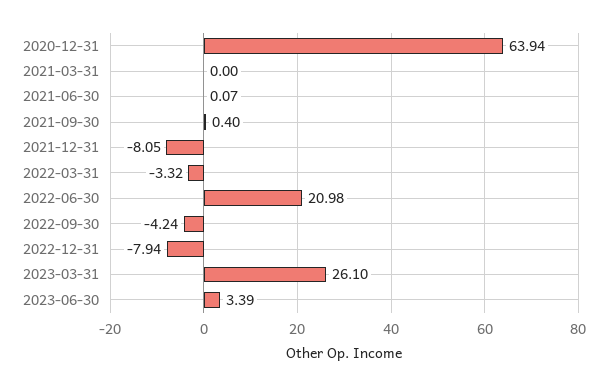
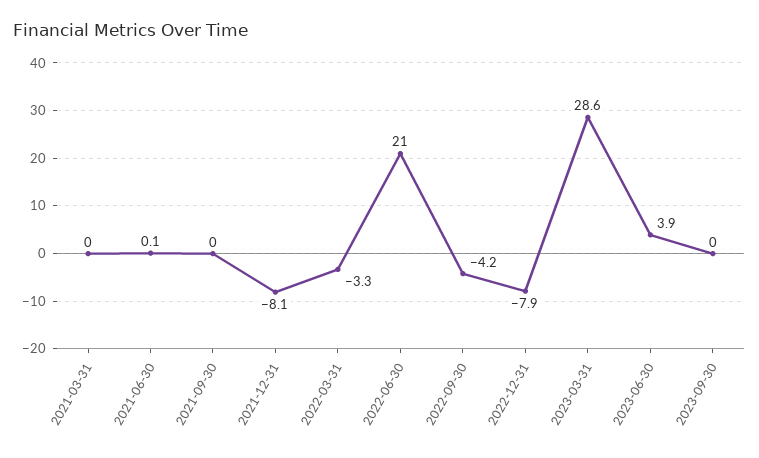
2020-12-31: 63.94 -> none
2021-09-30: 0.4 -> 0
2023-03-31: 26.1 -> 28.6
2023-06-30: 3.39 -> 3.9
2023-09-30: none -> 0

